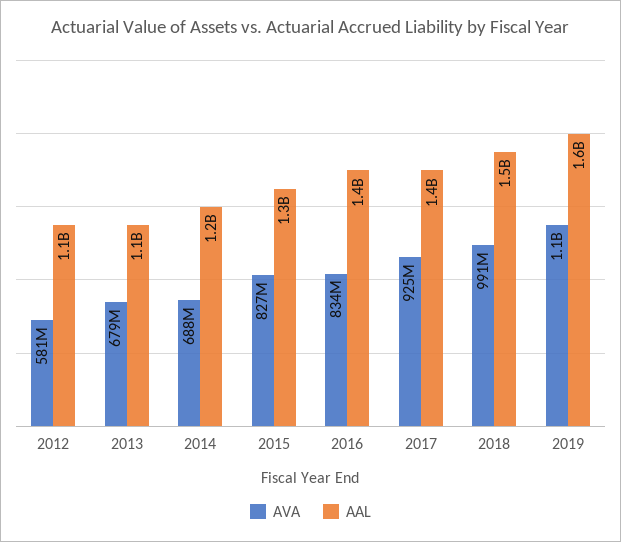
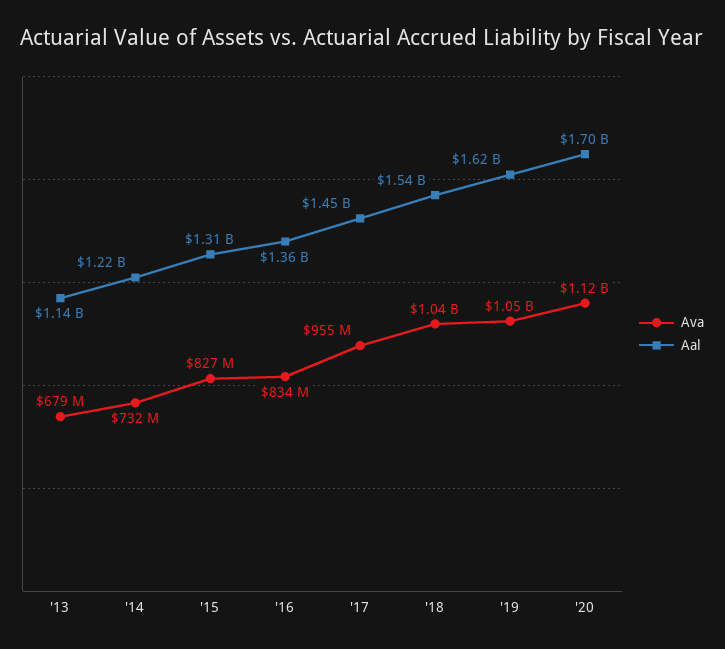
AVA, 2012: 581000000 -> none
AAL, 2012: 1100000000 -> none
AVA, 2014: 688000000 -> 732000000
AVA, 2017: 925000000 -> 955000000
AVA, 2018: 991000000 -> 1040000000
AVA, '20: none -> 1120000000
AAL, '20: none -> 1700000000

